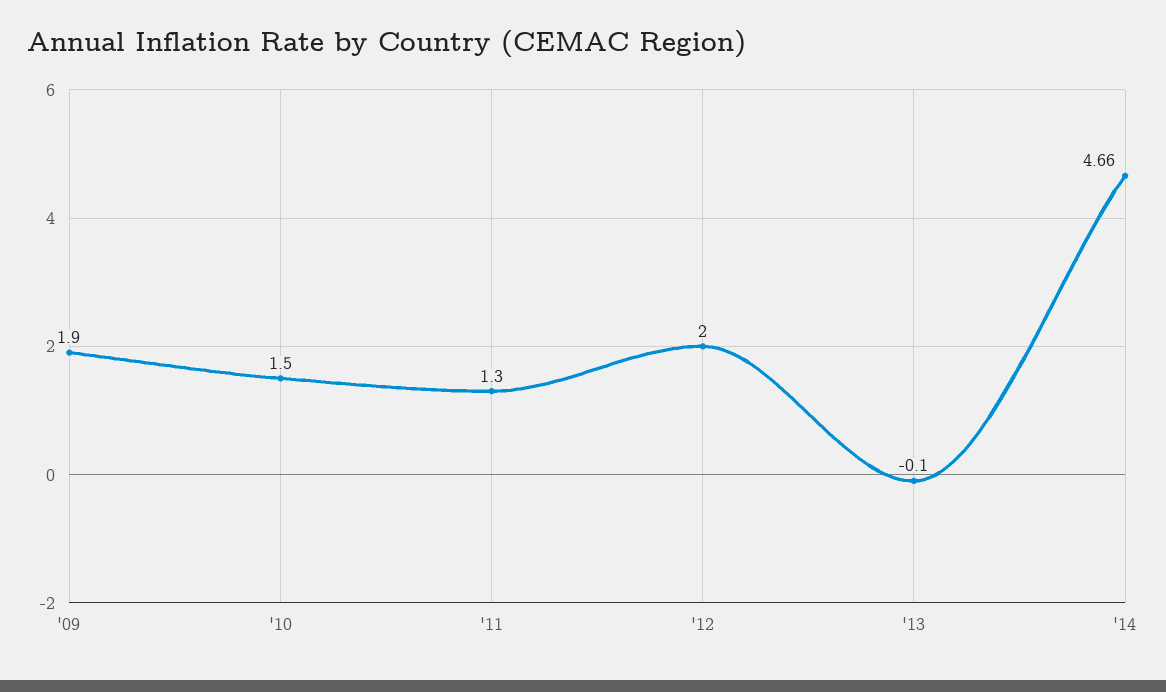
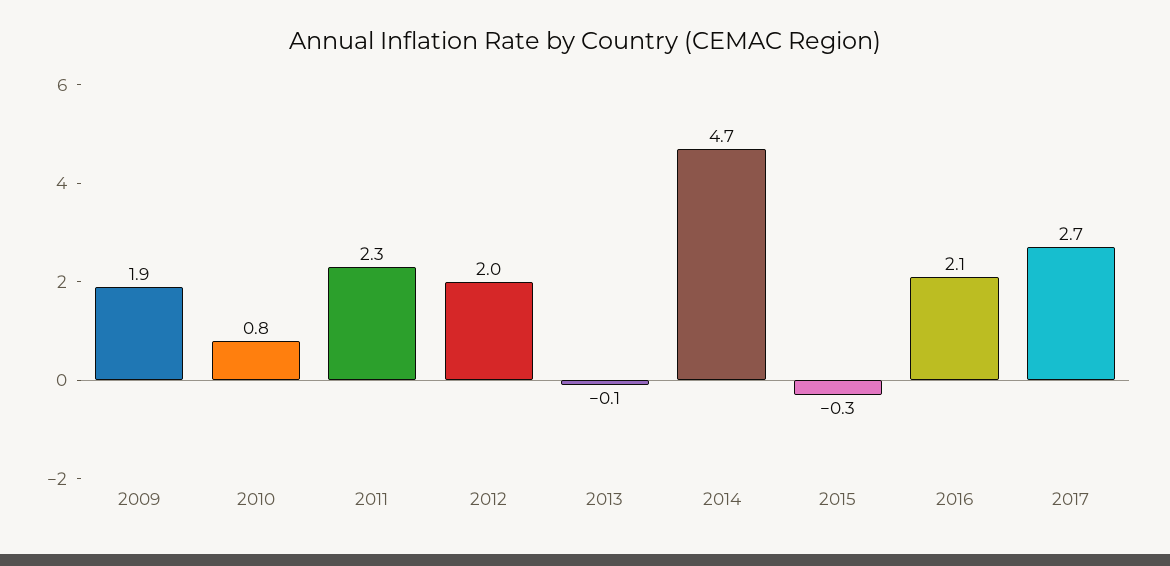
'10: 1.5 -> 0.8
'11: 1.3 -> 2.3
2015: none -> -0.3
2016: none -> 2.1
2017: none -> 2.7

